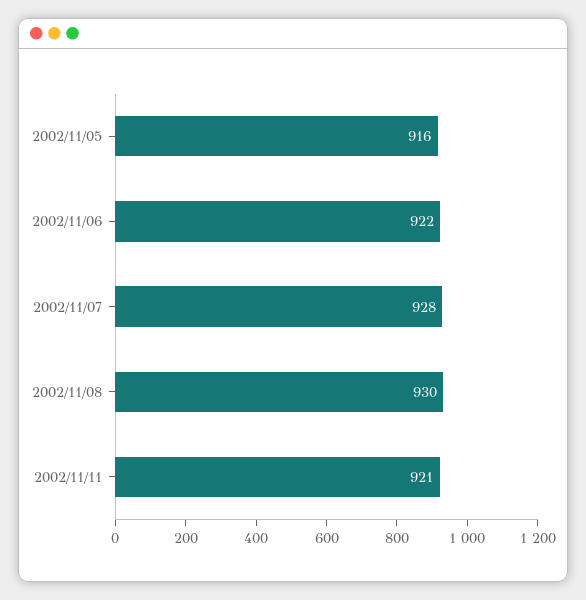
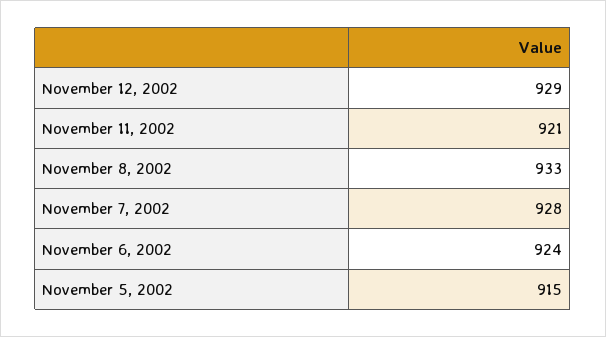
2002/11/05: 916 -> 915
2002/11/06: 922 -> 924
2002/11/08: 930 -> 933
November 12, 2002: none -> 929

